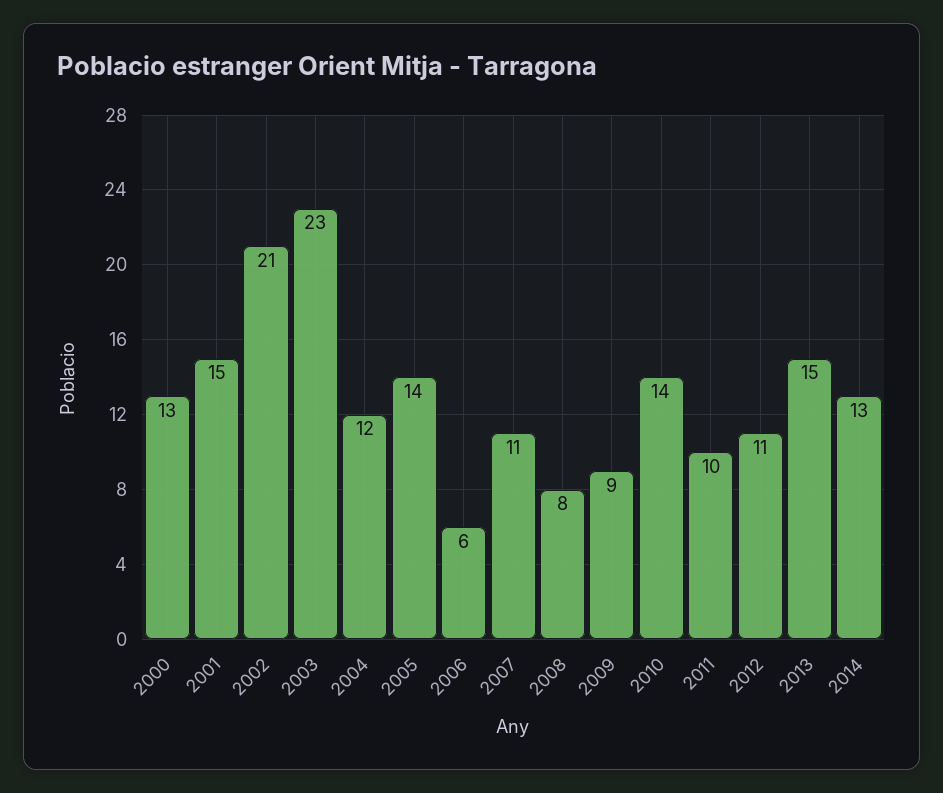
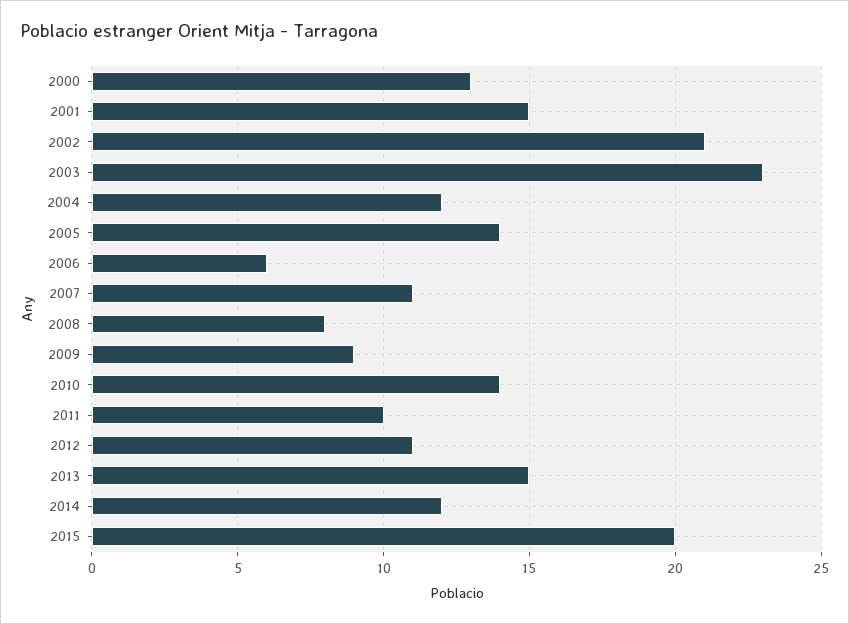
2014: 13 -> 12
2015: none -> 20

